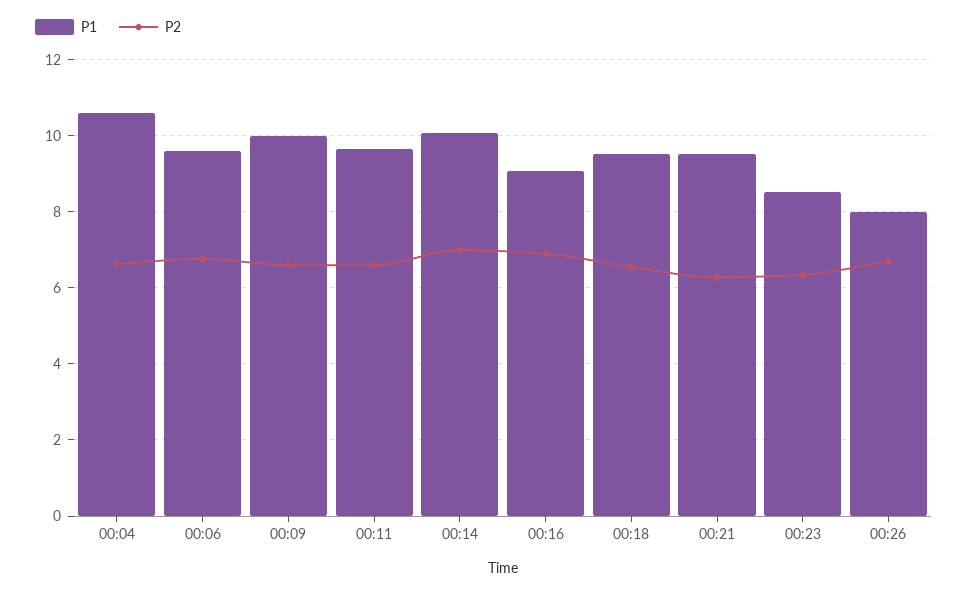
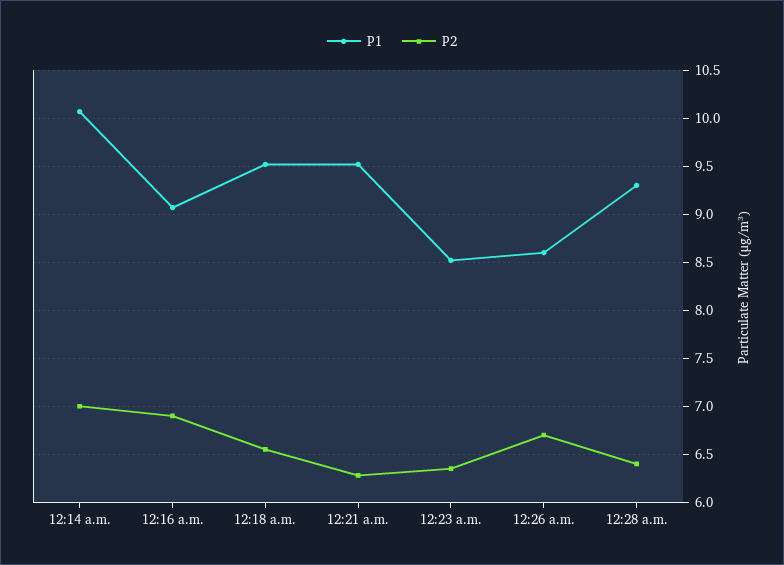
P1, 00:04: 10.6 -> none
P2, 00:04: 6.6 -> none
P1, 00:06: 9.6 -> none
P2, 00:06: 6.8 -> none
P1, 00:09: 10 -> none
P2, 00:09: 6.6 -> none
P1, 00:11: 9.6 -> none
P2, 00:11: 6.6 -> none
P1, 00:26: 8 -> 8.6
P1, 12:28 a.m.: none -> 9.3
P2, 12:28 a.m.: none -> 6.4

